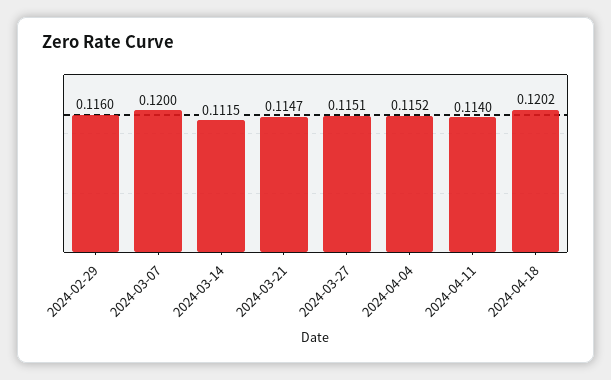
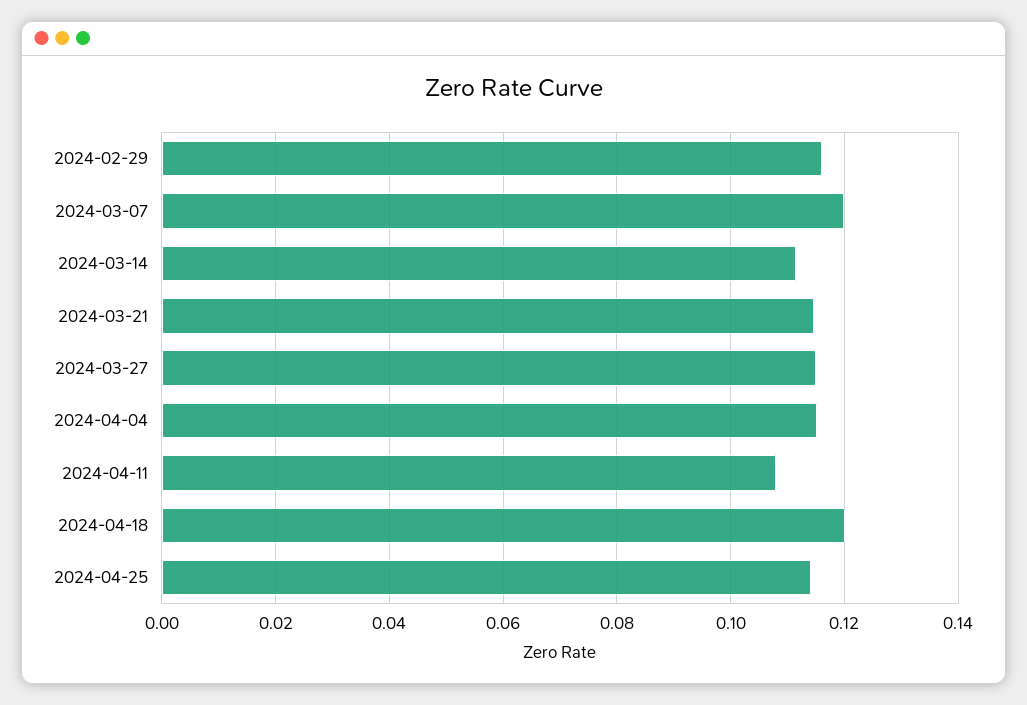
2024-04-11: 0.114 -> 0.108
2024-04-25: none -> 0.114

